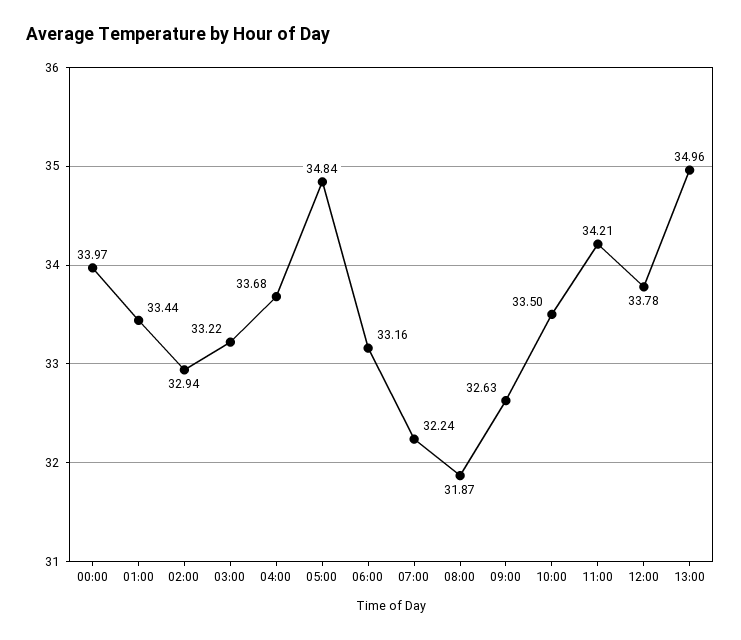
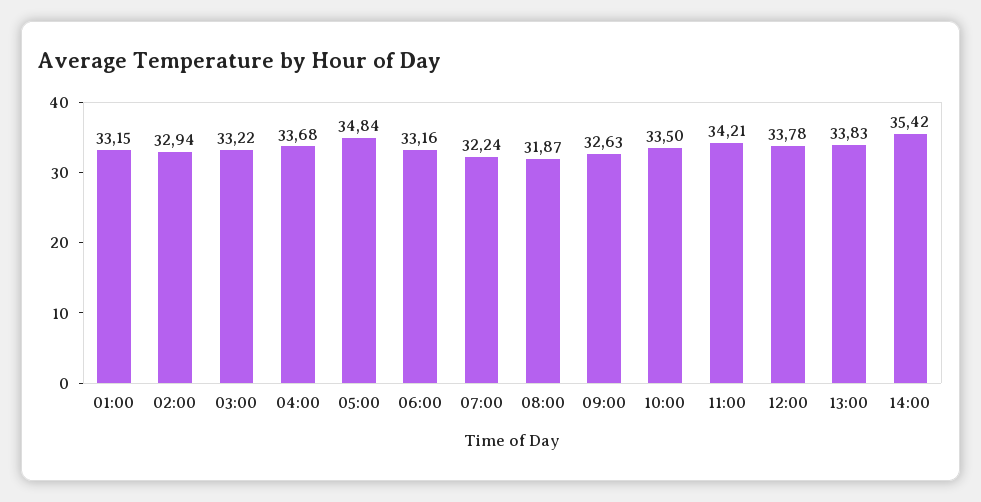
00:00: 33.97 -> none
01:00: 33.44 -> 33.15
13:00: 34.96 -> 33.83
14:00: none -> 35.42

